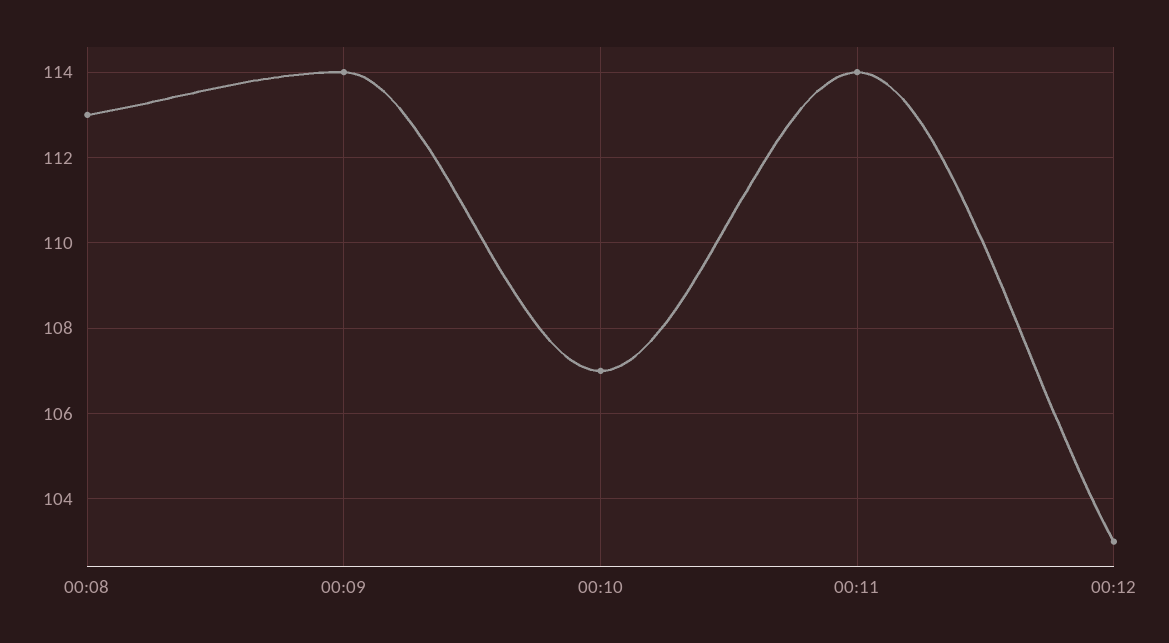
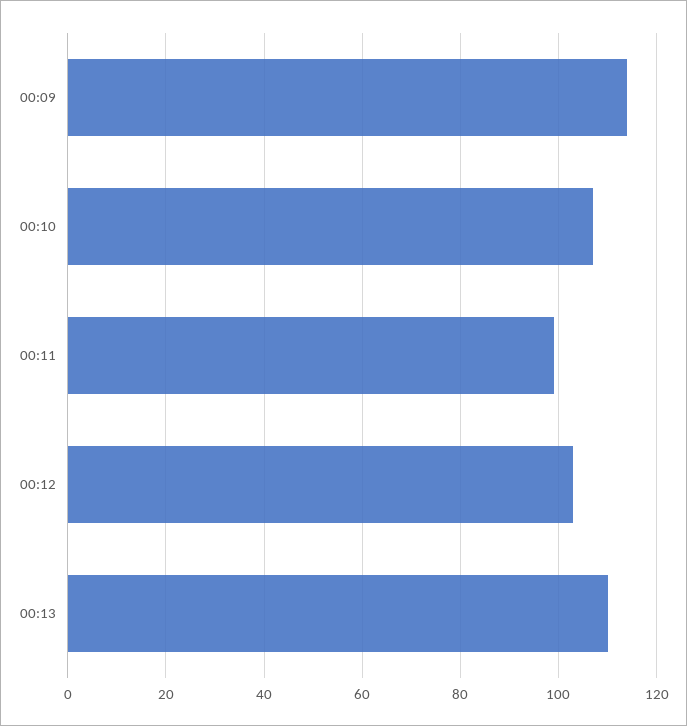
00:08: 113 -> none
00:11: 114 -> 100
00:13: none -> 110

